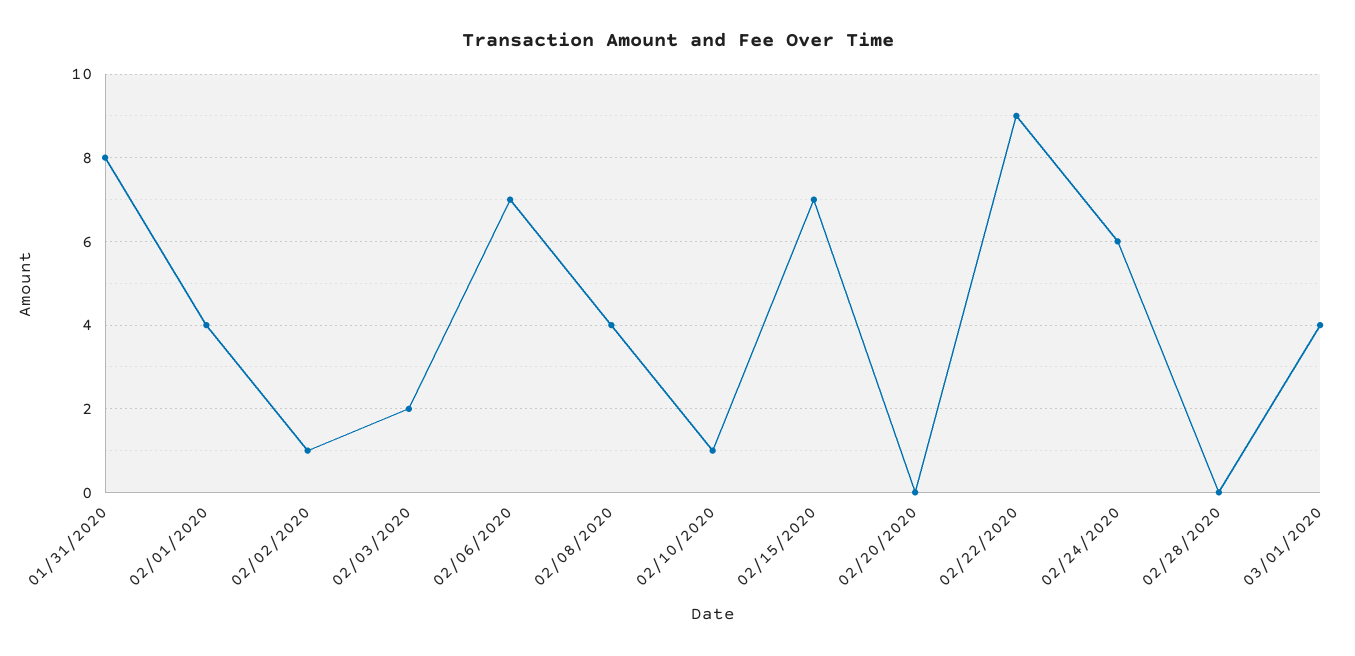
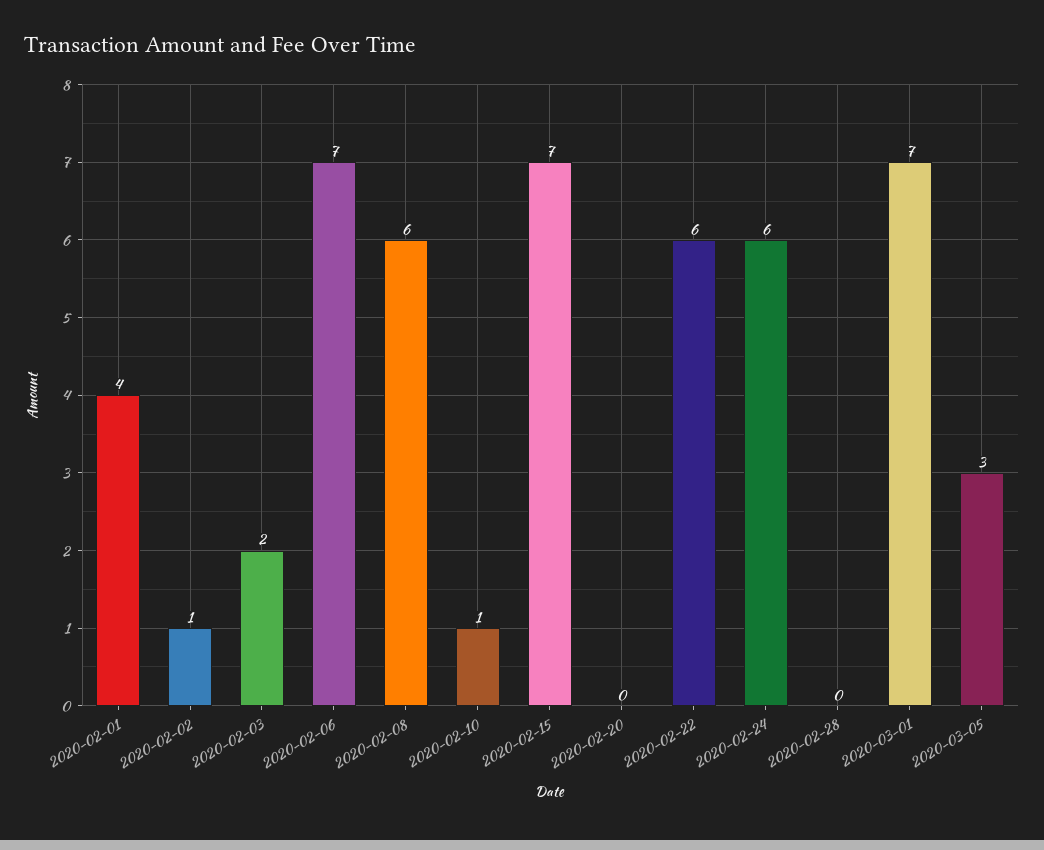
01/31/2020: 8 -> none
02/08/2020: 4 -> 6
02/22/2020: 9 -> 6
03/01/2020: 4 -> 7
2020-03-05: none -> 3

